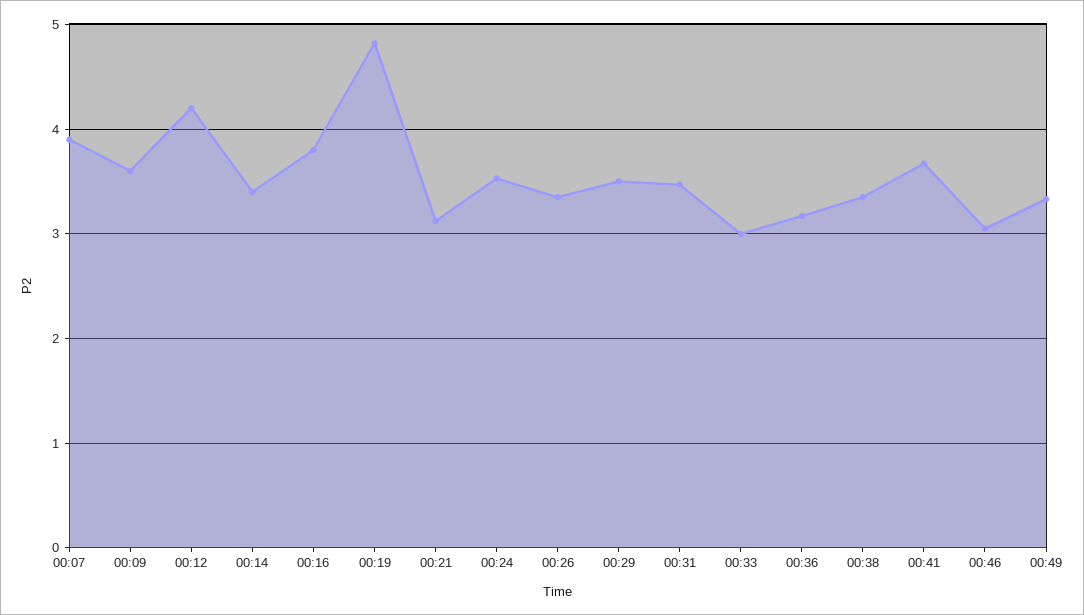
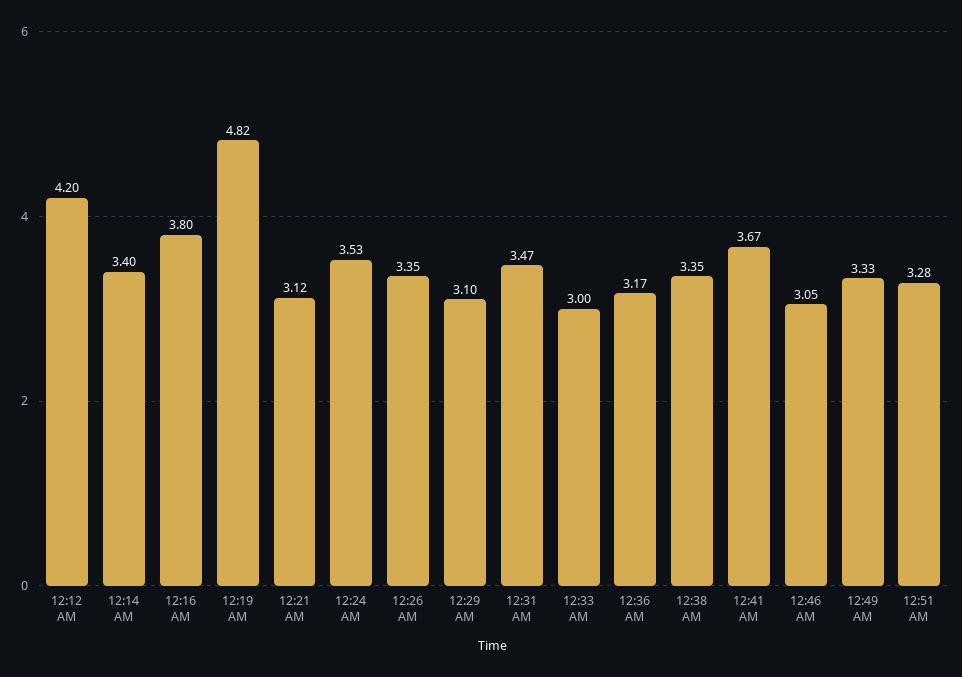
00:07: 3.9 -> none
00:09: 3.6 -> none
00:29: 3.5 -> 3.1
12:51 AM: none -> 3.28

